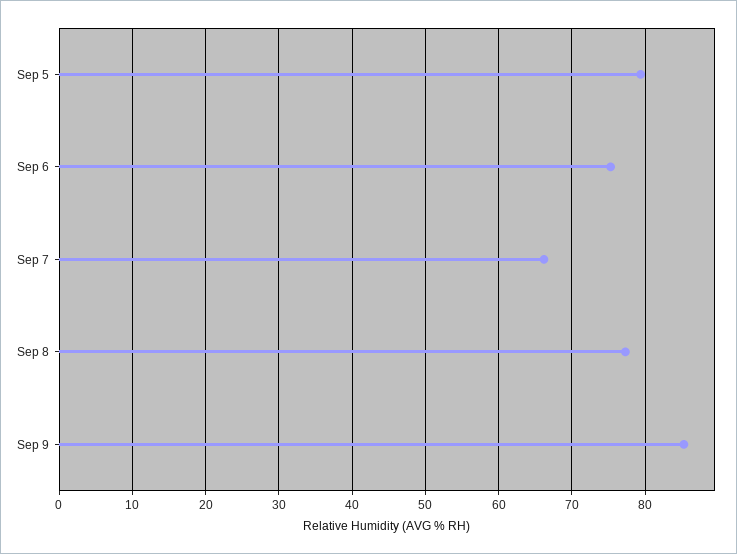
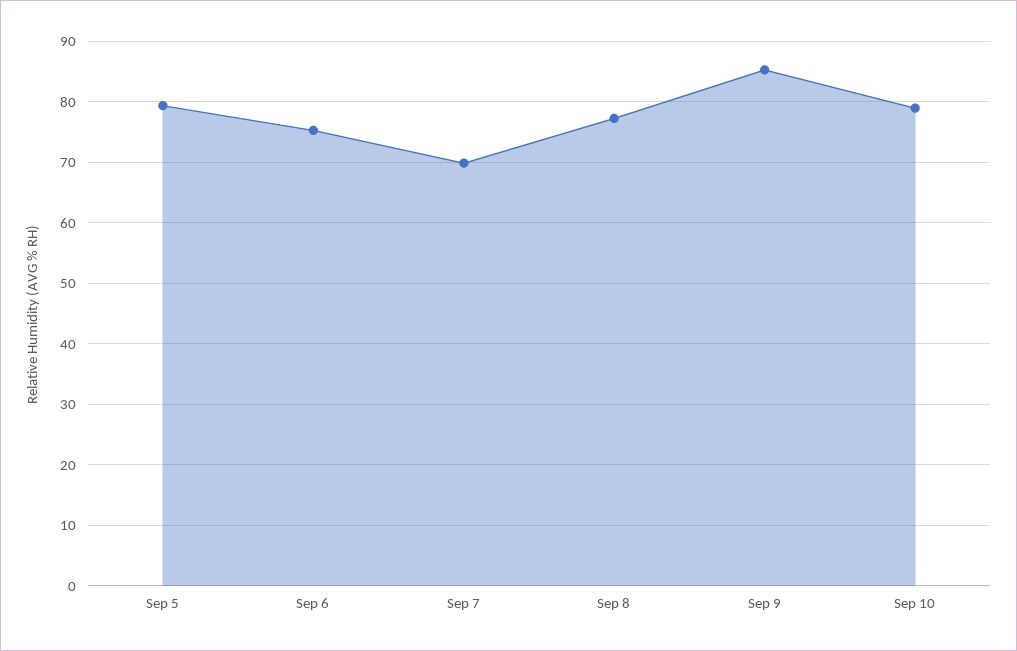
Sep 7: 66 -> 70
Sep 10: none -> 79

